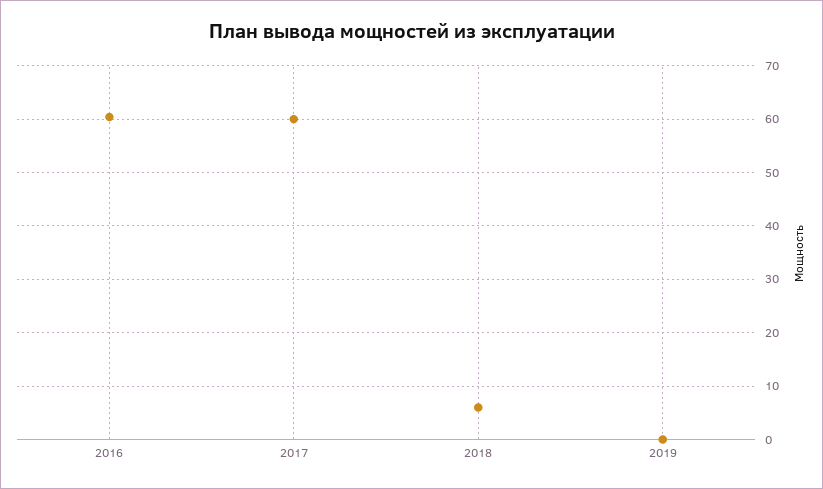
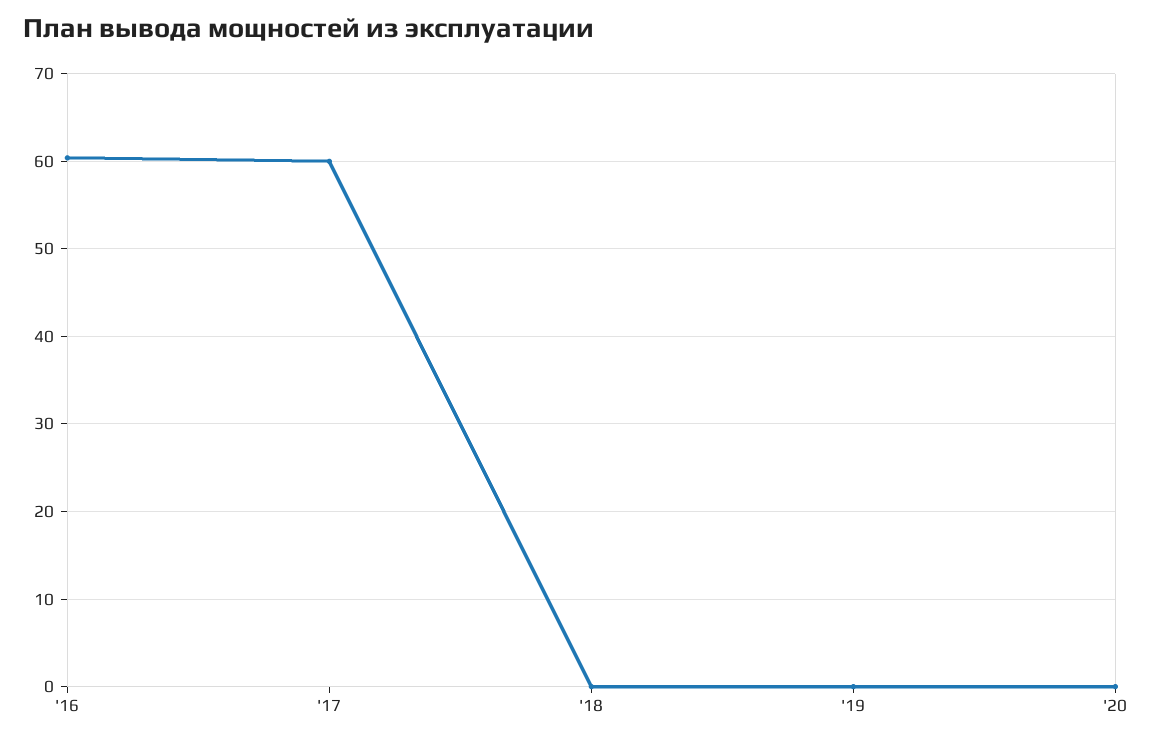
2018: 6 -> 0
'20: none -> 0

